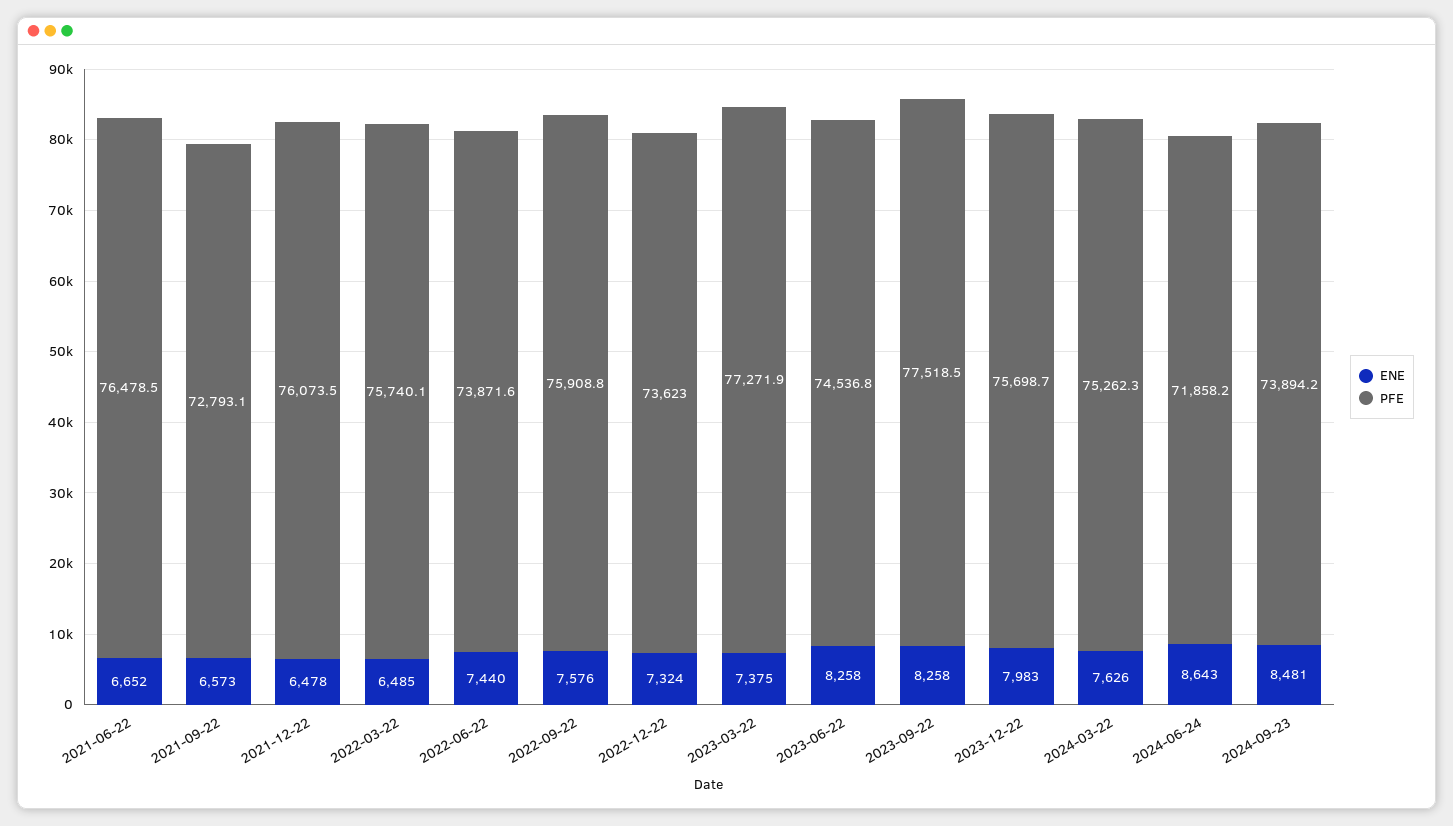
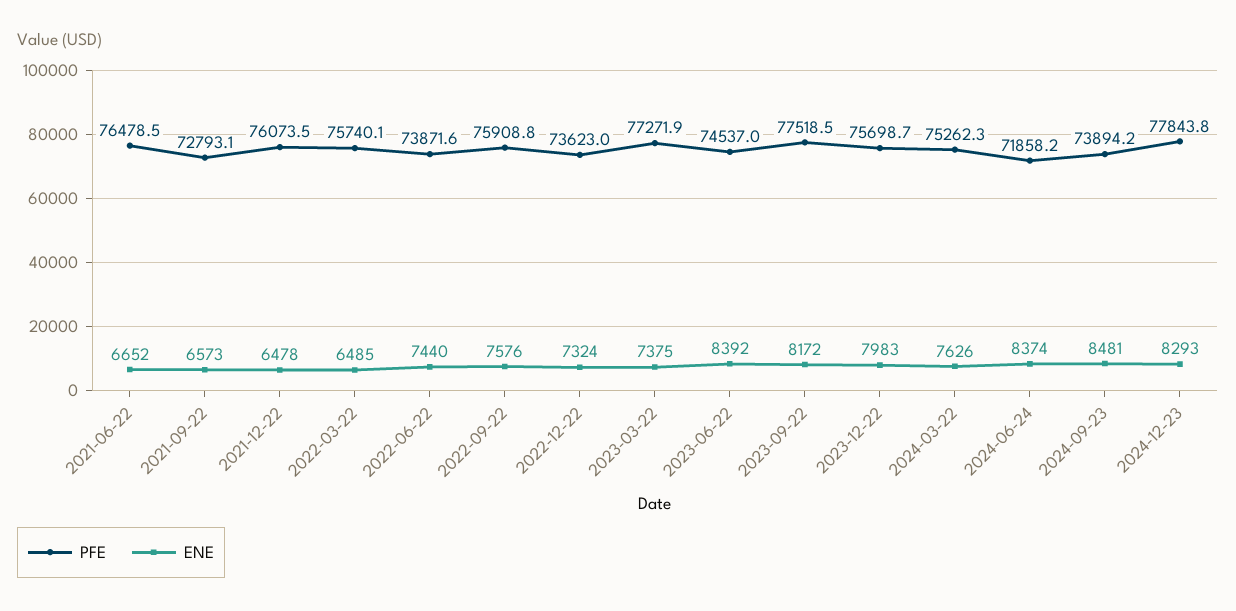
ENE, 2023-06-22: 8258 -> 8392
PFE, 2023-06-22: 74536.8 -> 74537
ENE, 2023-09-22: 8258 -> 8172
ENE, 2024-06-24: 8643 -> 8374
PFE, 2024-12-23: none -> 77843.8
ENE, 2024-12-23: none -> 8293

